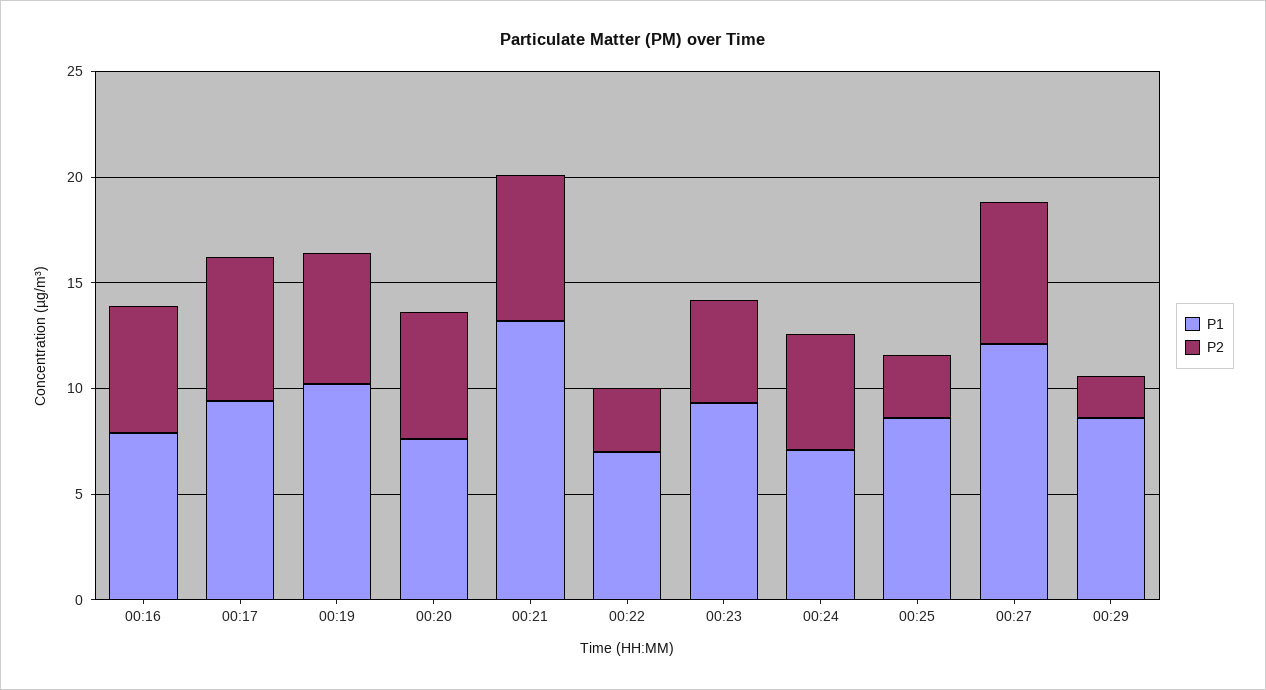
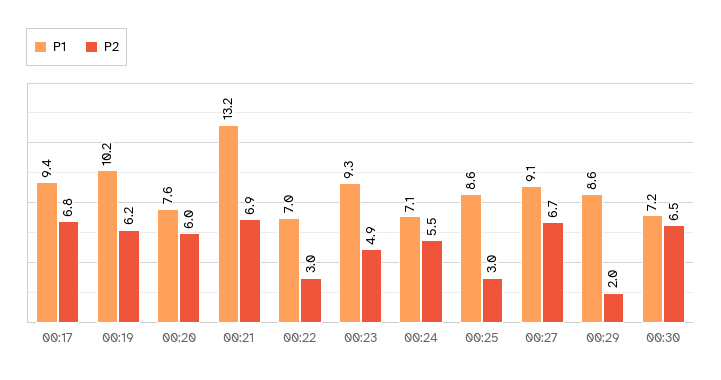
P1, 00:16: 8 -> none
P2, 00:16: 6 -> none
P1, 00:27: 12 -> 9.1
P1, 00:30: none -> 7.2
P2, 00:30: none -> 6.5

